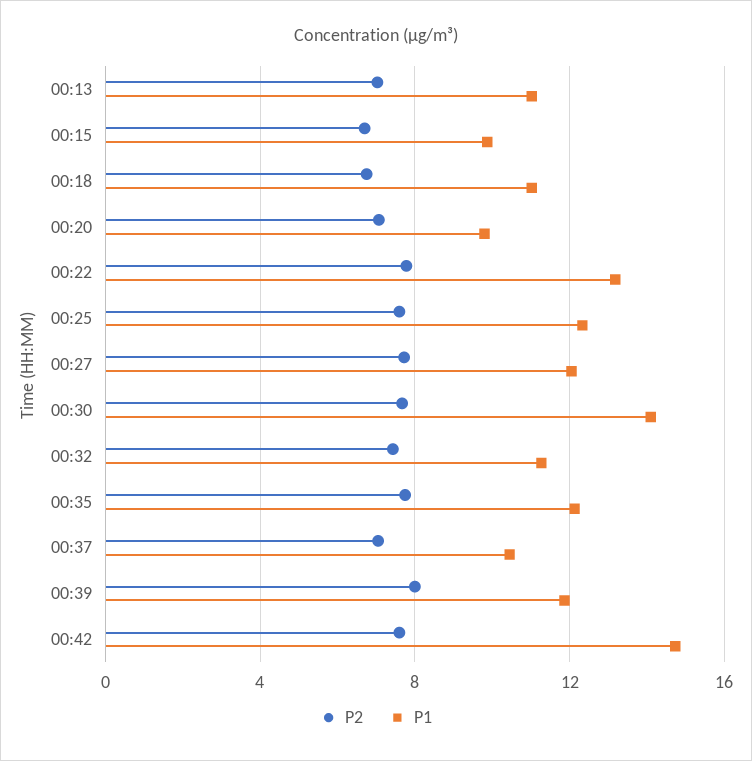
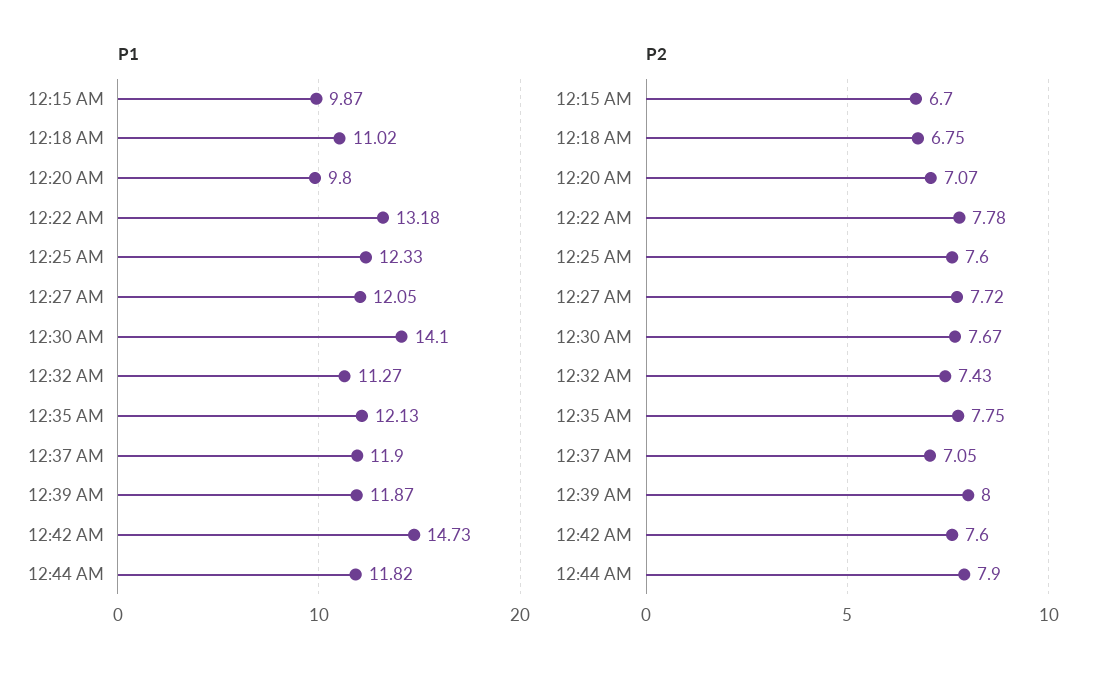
P2, 00:13: 7 -> none
P1, 00:13: 11 -> none
P1, 00:37: 10.5 -> 11.9
P1, 12:44 AM: none -> 11.82
P2, 12:44 AM: none -> 7.9

